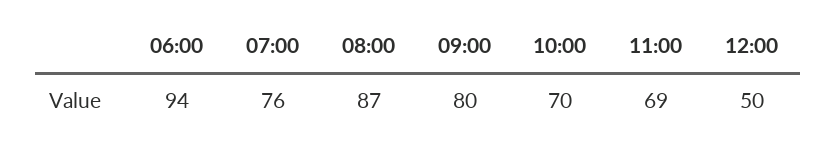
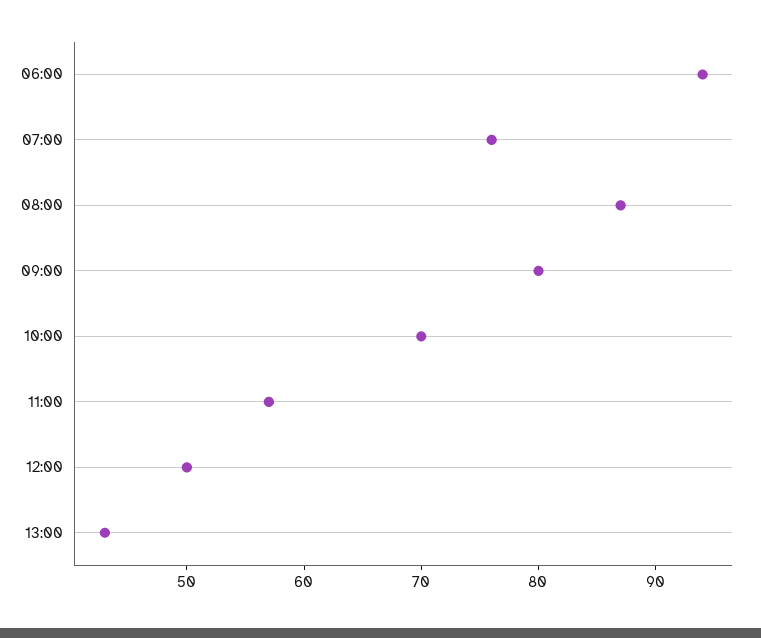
11:00: 69 -> 57
13:00: none -> 43

